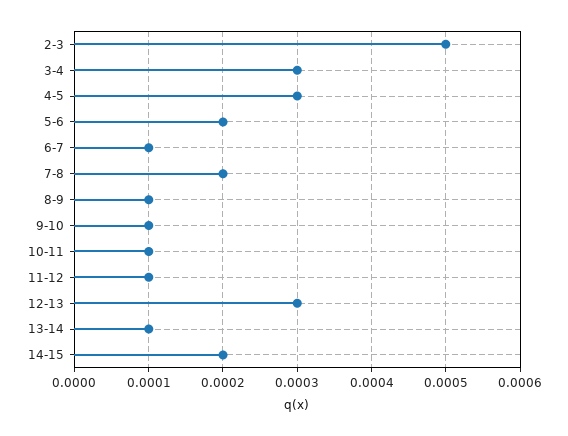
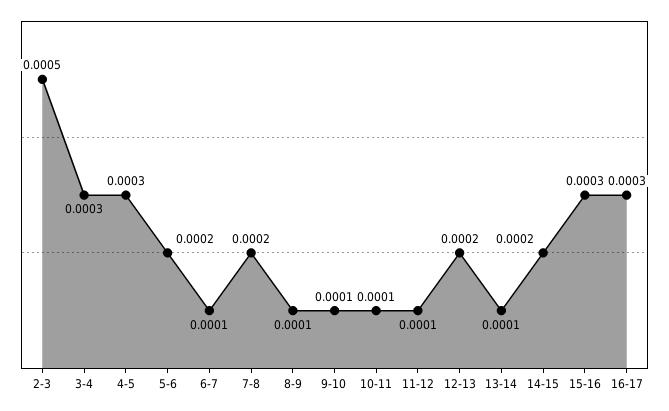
12-13: 0.0003 -> 0.0002
15-16: none -> 0.0003
16-17: none -> 0.0003

